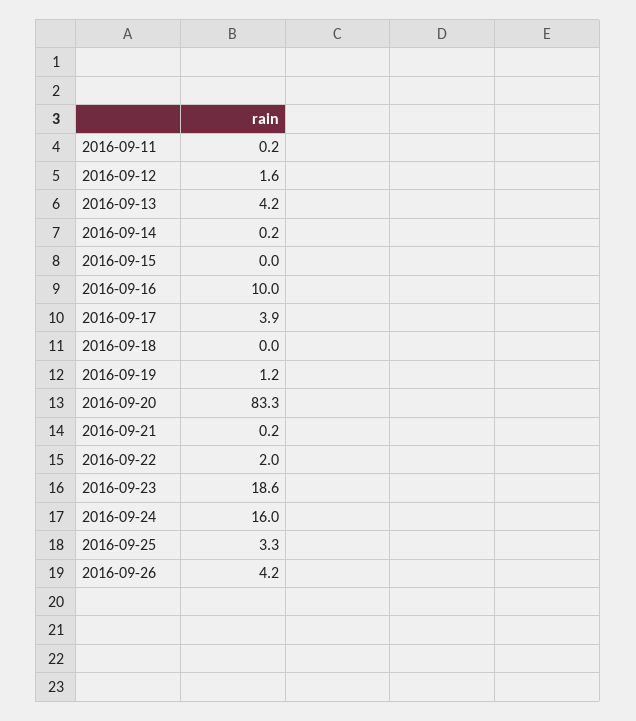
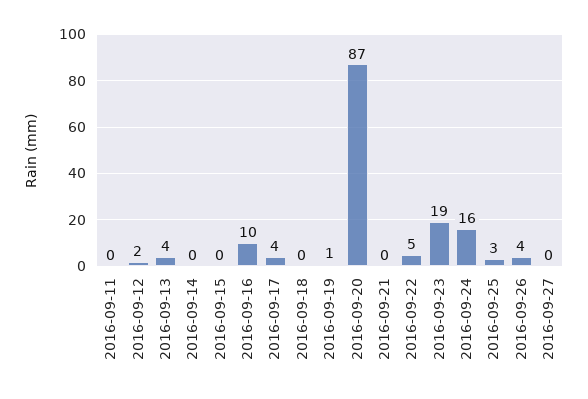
2016-09-20: 83.3 -> 87
2016-09-22: 2 -> 5
2016-09-27: none -> 0

